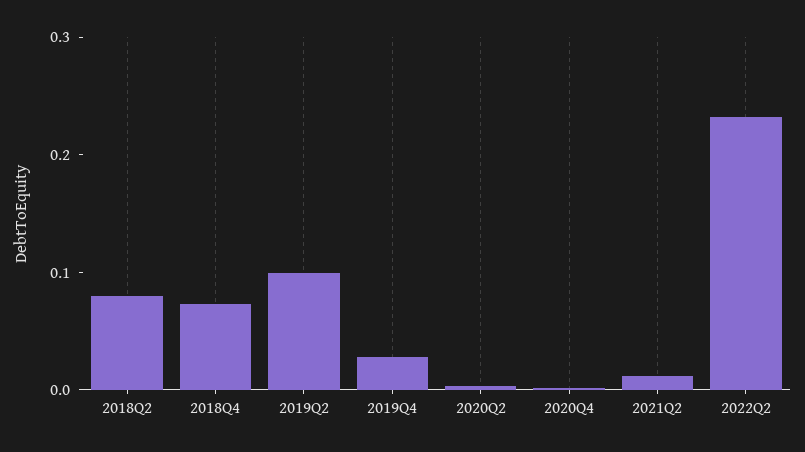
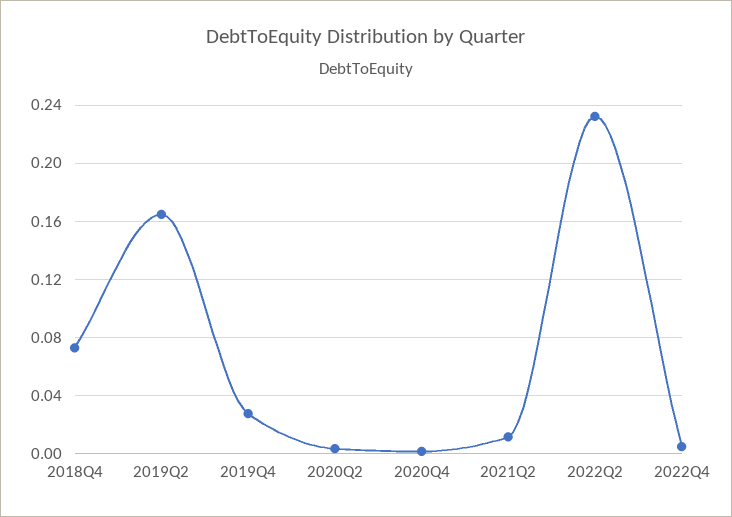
2018Q2: 0.08 -> none
2019Q2: 0.1 -> 0.165
2022Q4: none -> 0.005

